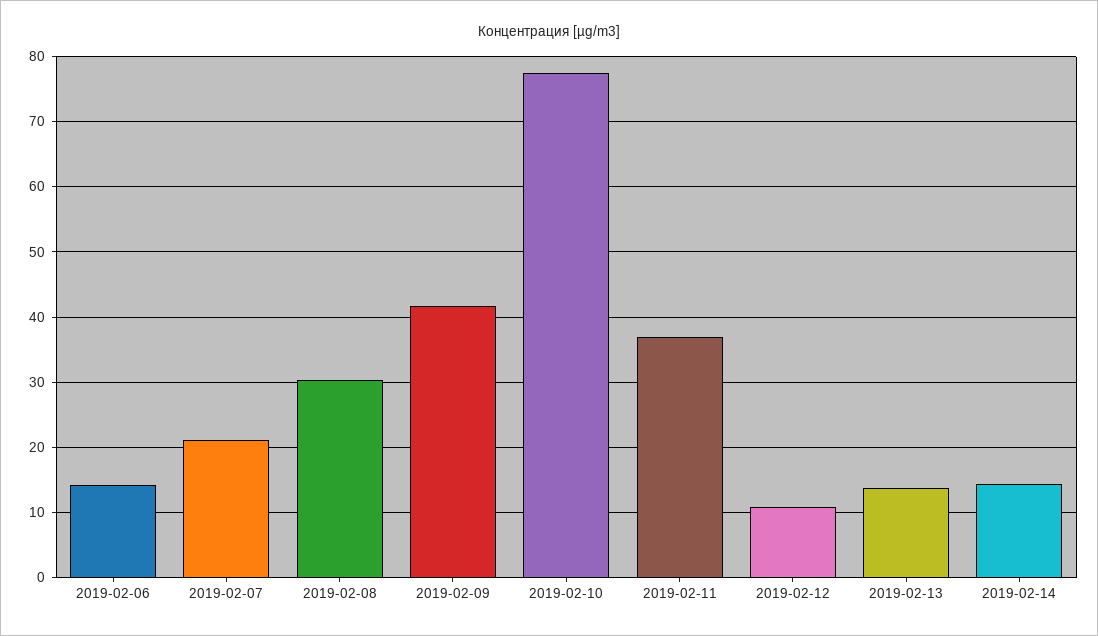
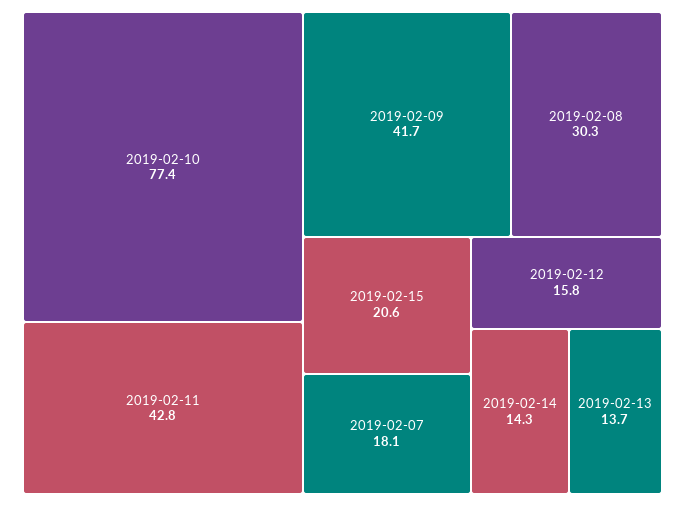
2019-02-06: 14 -> none
2019-02-07: 21 -> 18.1
2019-02-11: 37 -> 42.8
2019-02-12: 11 -> 15.8
2019-02-15: none -> 20.6

